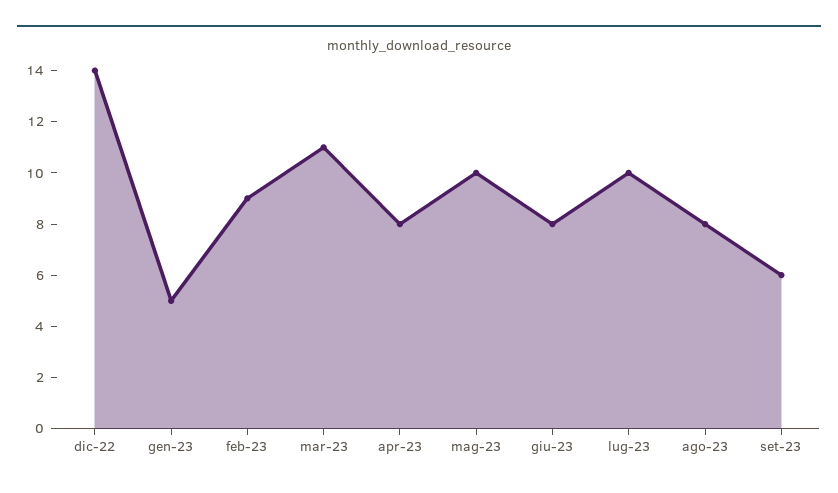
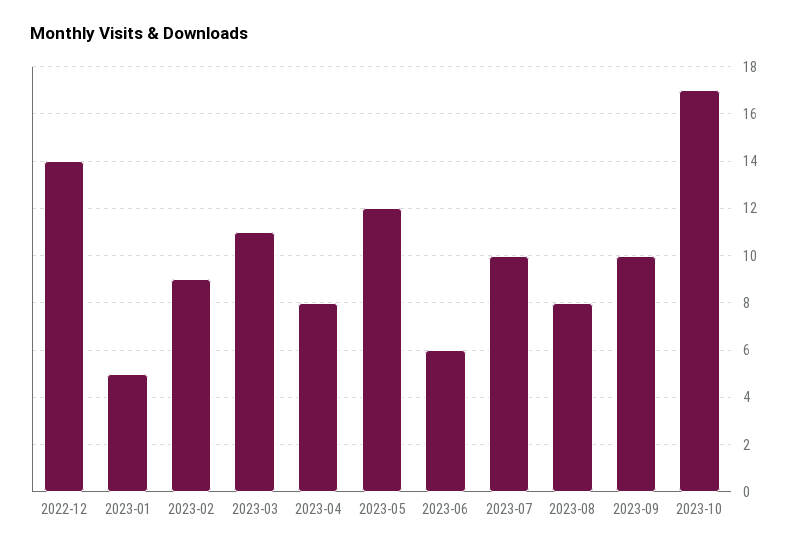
mag-23: 10 -> 12
giu-23: 8 -> 6
set-23: 6 -> 10
2023-10: none -> 17

